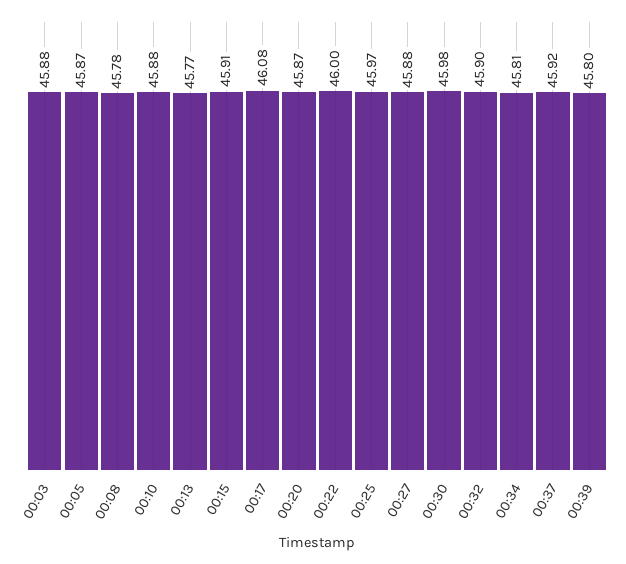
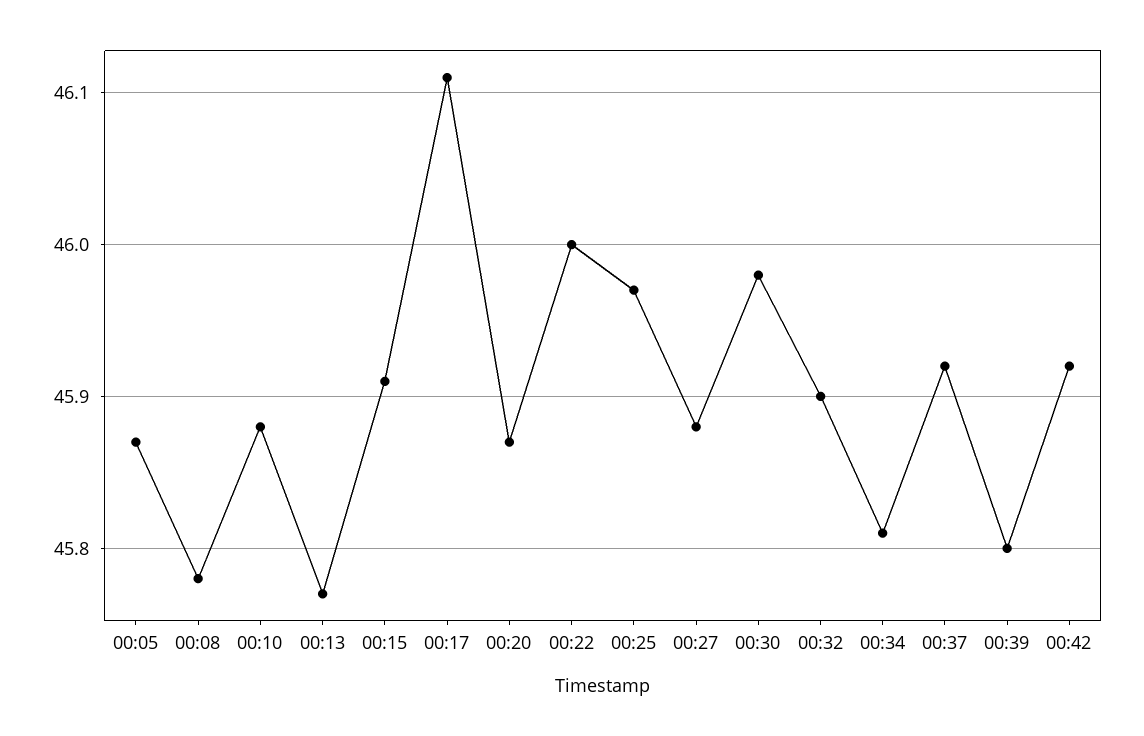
00:03: 45.88 -> none
00:17: 46.08 -> 46.11
00:42: none -> 45.92

